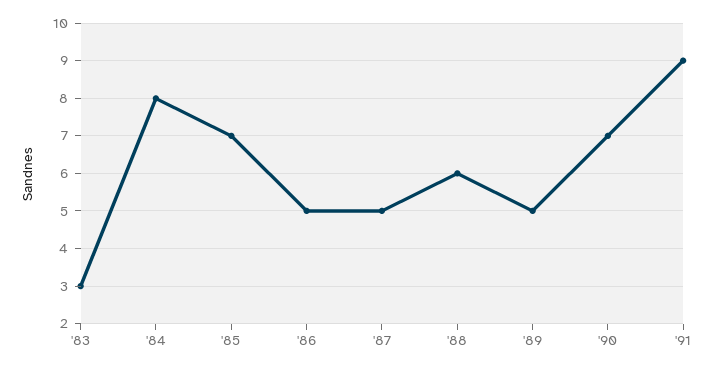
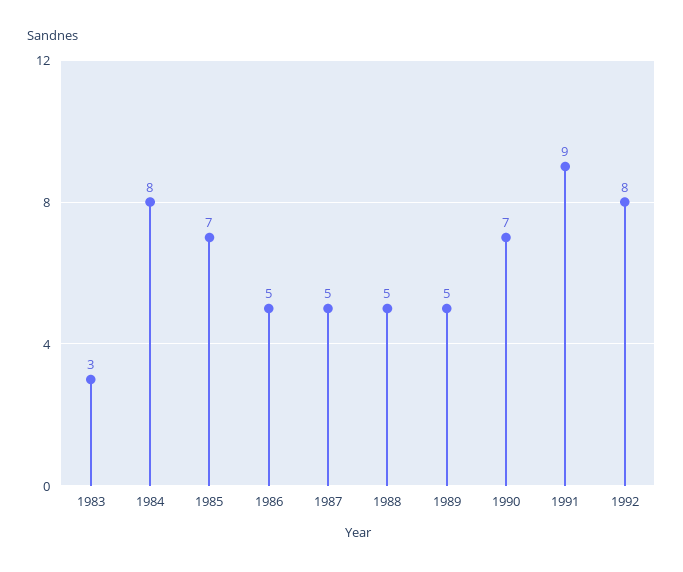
'88: 6 -> 5
1992: none -> 8

